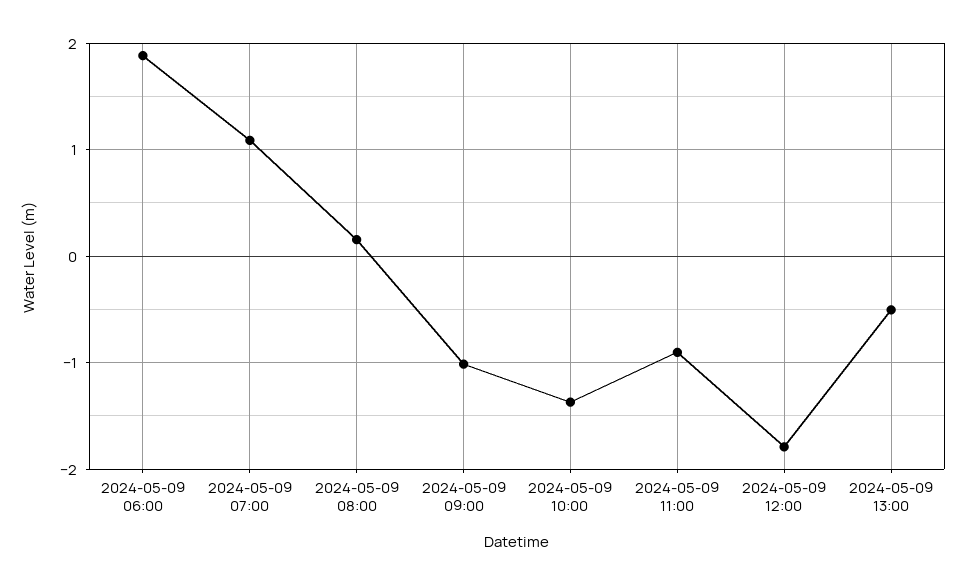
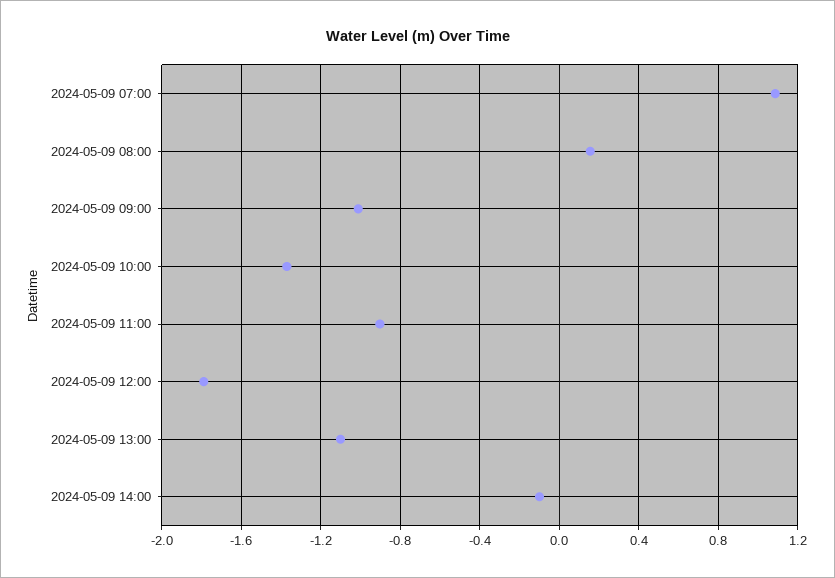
2024-05-09 06:00: 1.9 -> none
2024-05-09 13:00: -0.5 -> -1.1
2024-05-09 14:00: none -> -0.1

